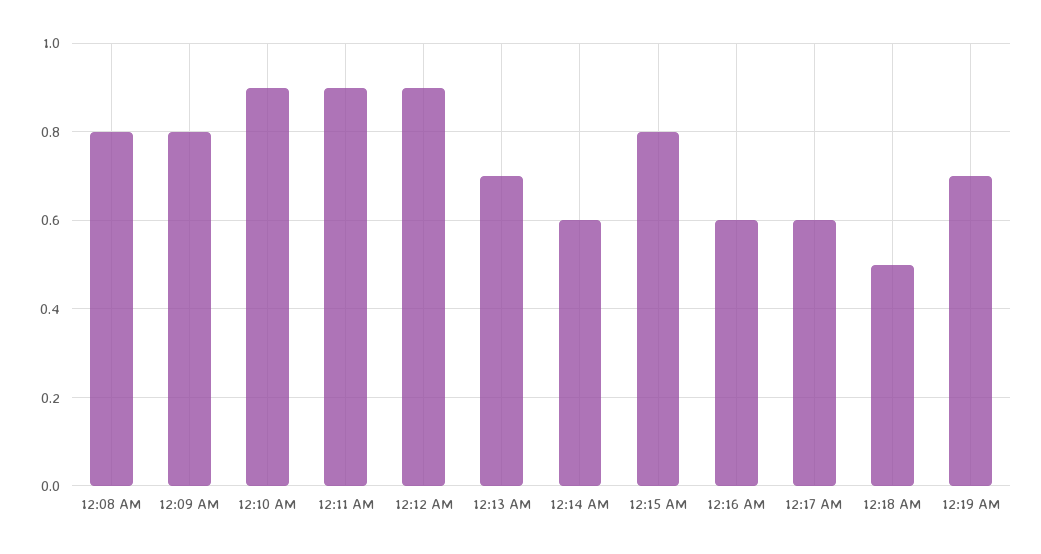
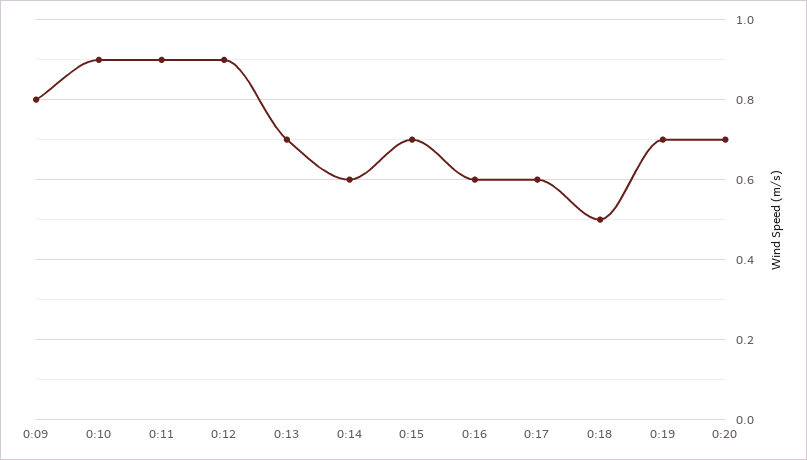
12:08 AM: 0.8 -> none
12:15 AM: 0.8 -> 0.7
0:20: none -> 0.7

